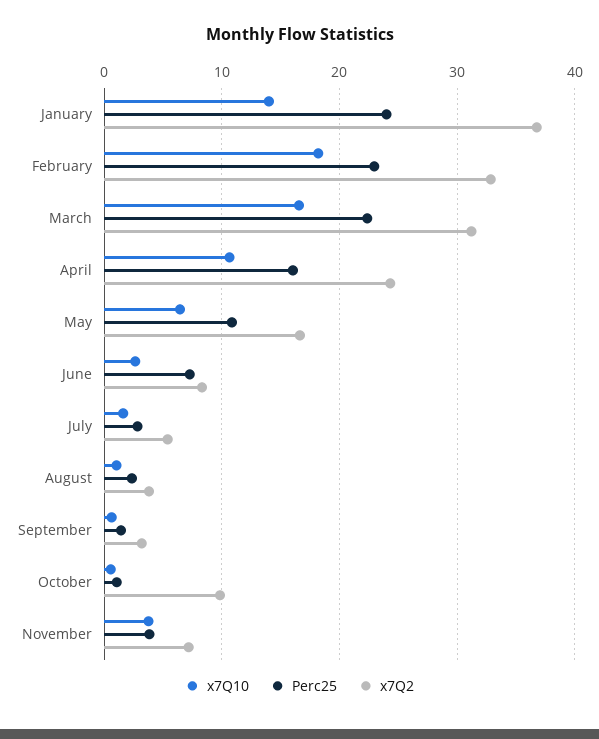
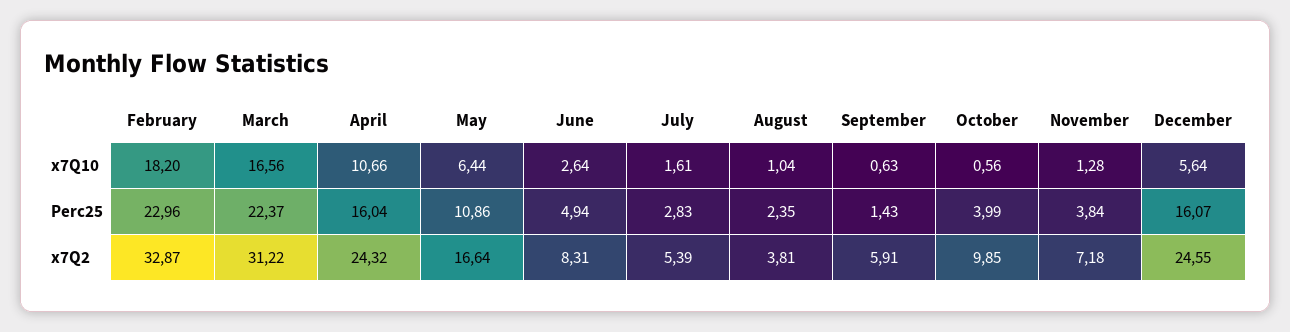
x7Q10, January: 14 -> none
Perc25, January: 24 -> none
x7Q2, January: 37 -> none
Perc25, June: 7 -> 4.94
x7Q2, September: 3 -> 5.91
Perc25, October: 1 -> 3.99
x7Q10, November: 4 -> 1.28
x7Q10, December: none -> 5.64
Perc25, December: none -> 16.07
x7Q2, December: none -> 24.55

